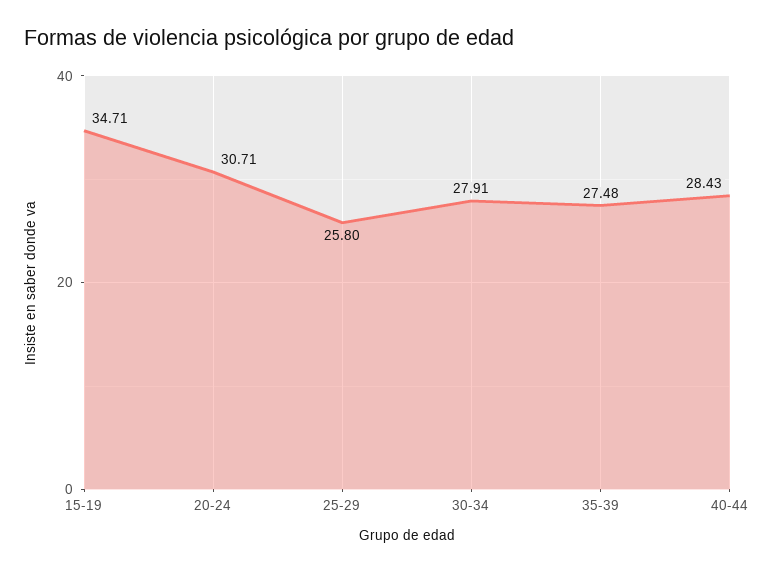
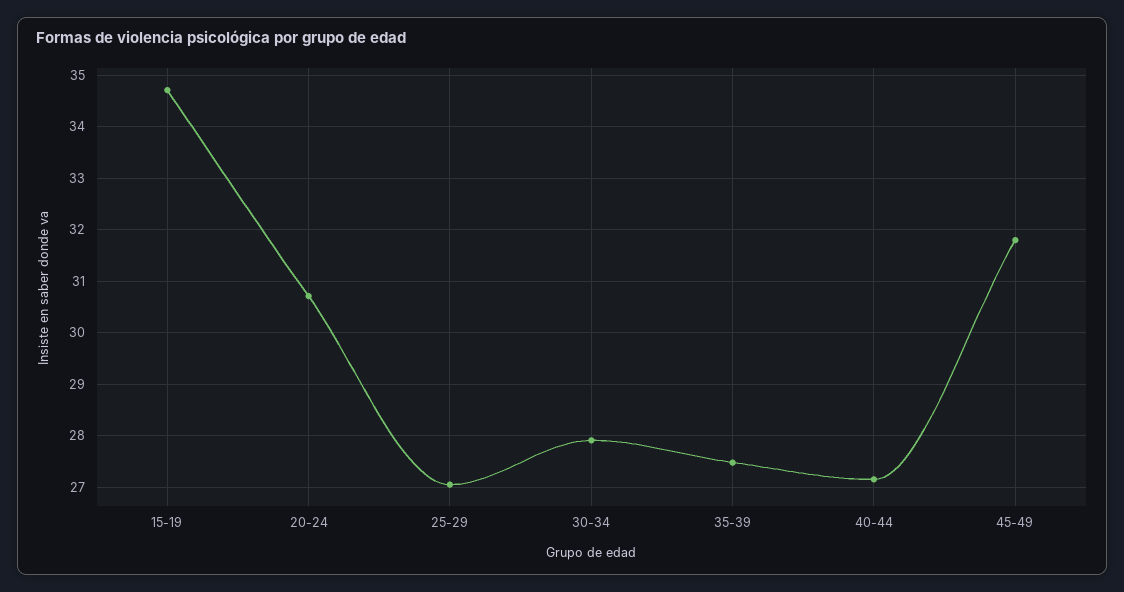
25-29: 25.8 -> 27
40-44: 28.43 -> 27.2
45-49: none -> 31.8

